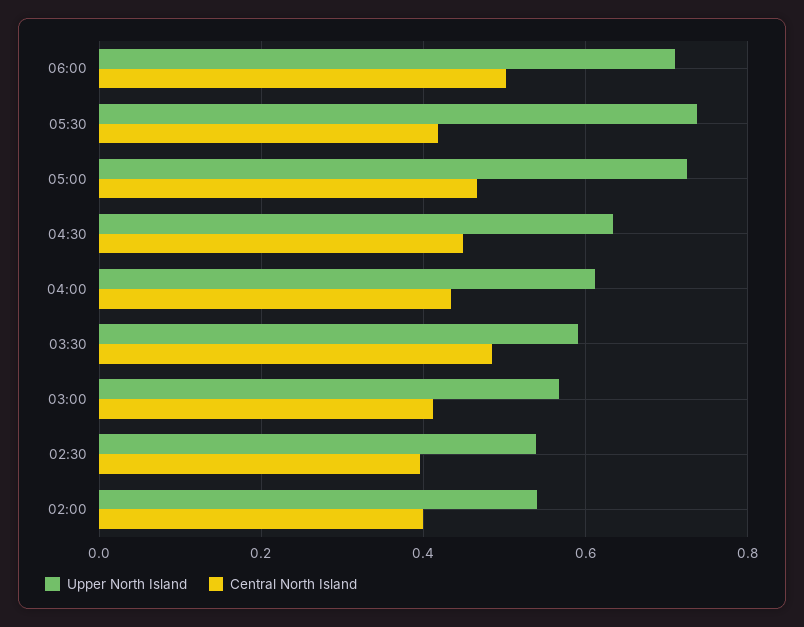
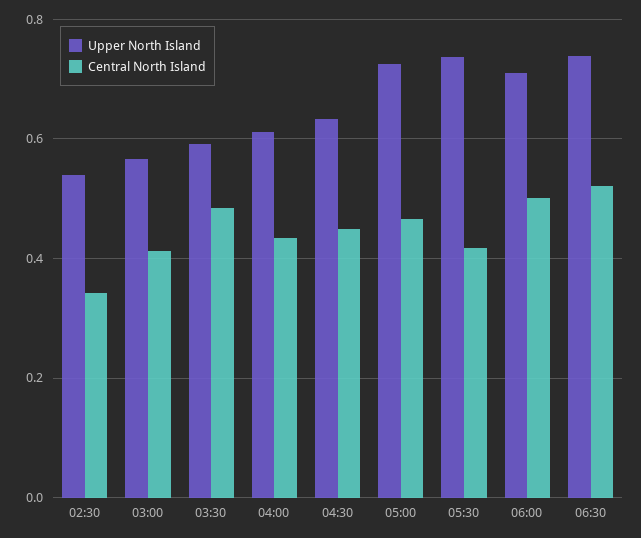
Central North Island, 02:30: 0.4 -> 0.34
Upper North Island, 02:00: 0.54 -> none
Central North Island, 02:00: 0.4 -> none
Upper North Island, 06:30: none -> 0.74
Central North Island, 06:30: none -> 0.52

